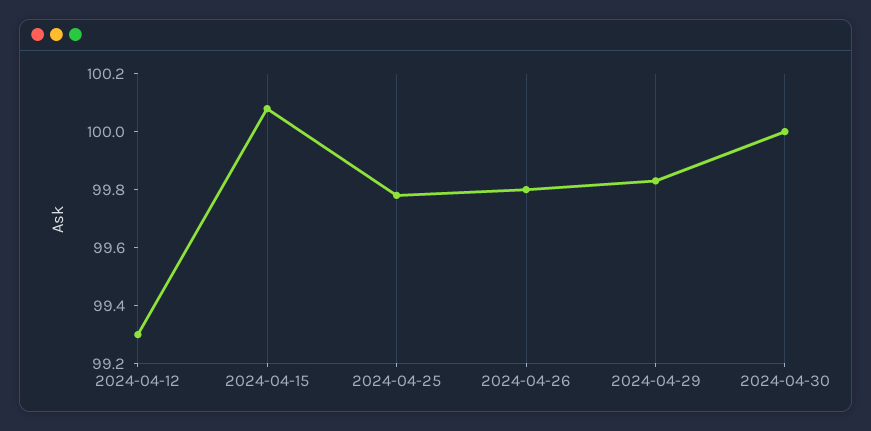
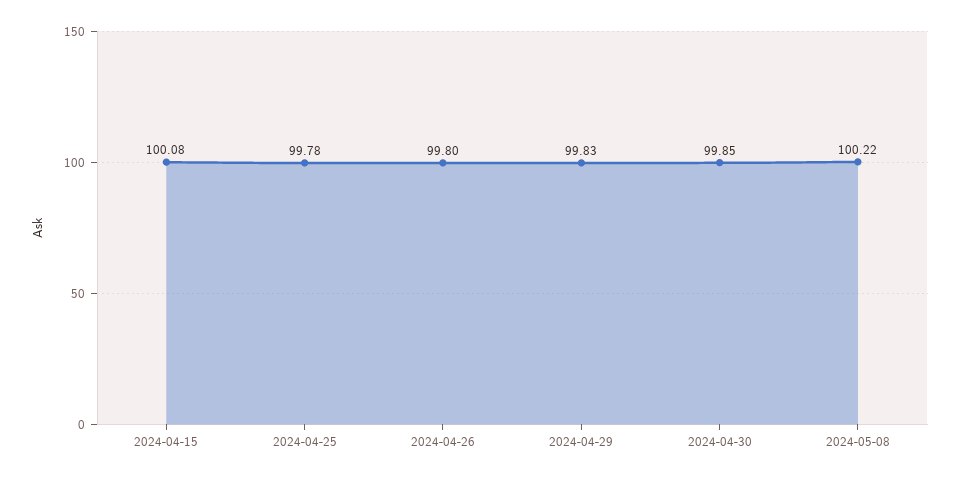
2024-04-12: 99.3 -> none
2024-04-30: 100 -> 99.85
2024-05-08: none -> 100.22

